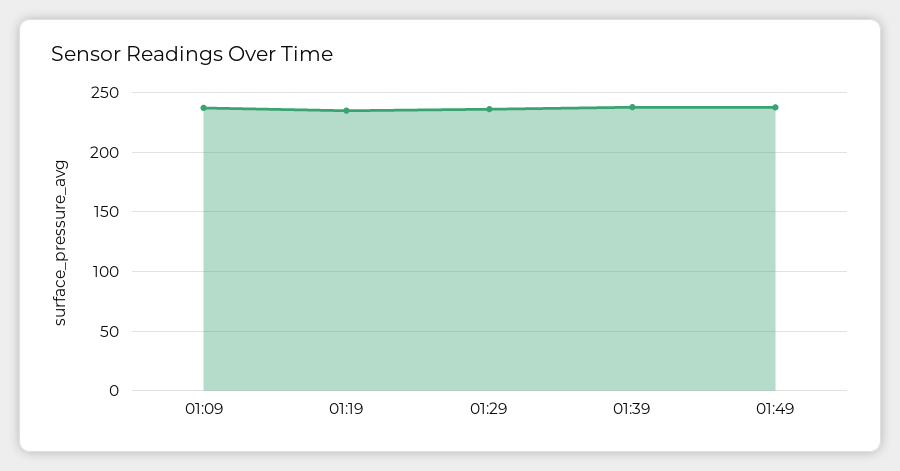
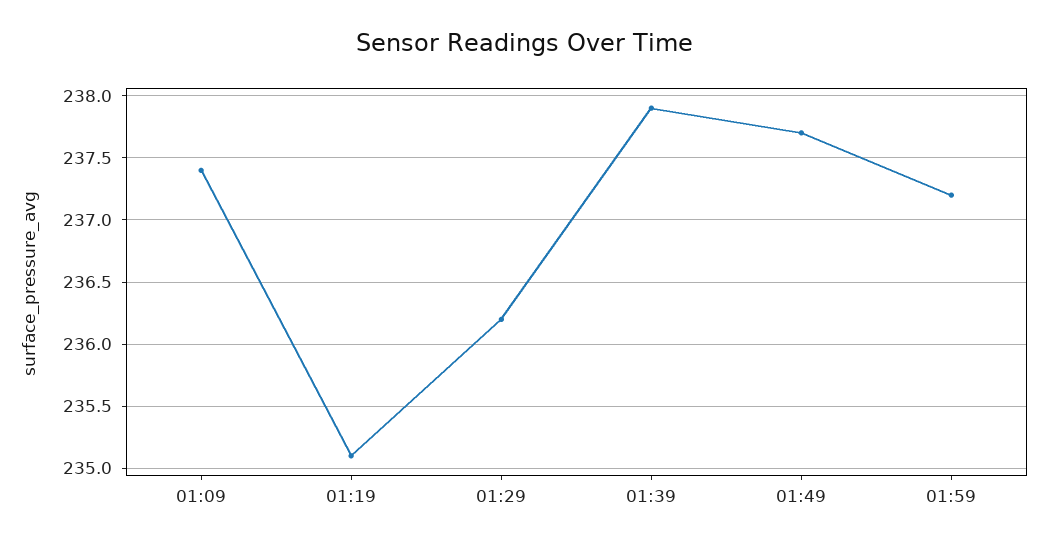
01:59: none -> 237.2

